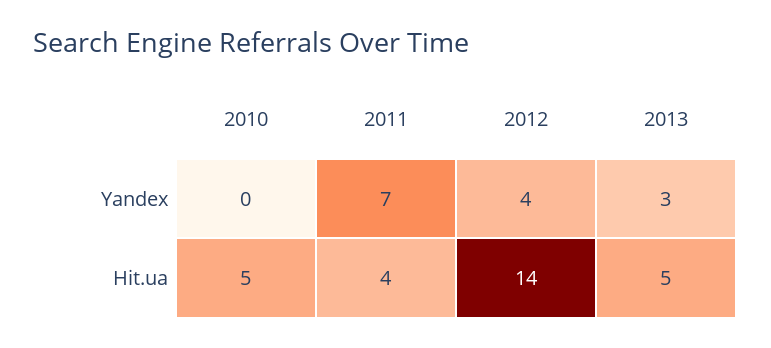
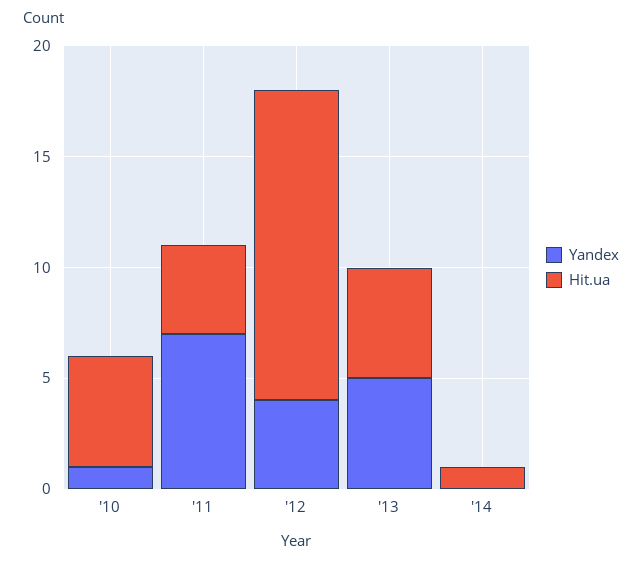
Yandex, 2010: 0 -> 1
Yandex, 2013: 3 -> 5
Yandex, '14: none -> 0
Hit.ua, '14: none -> 1

